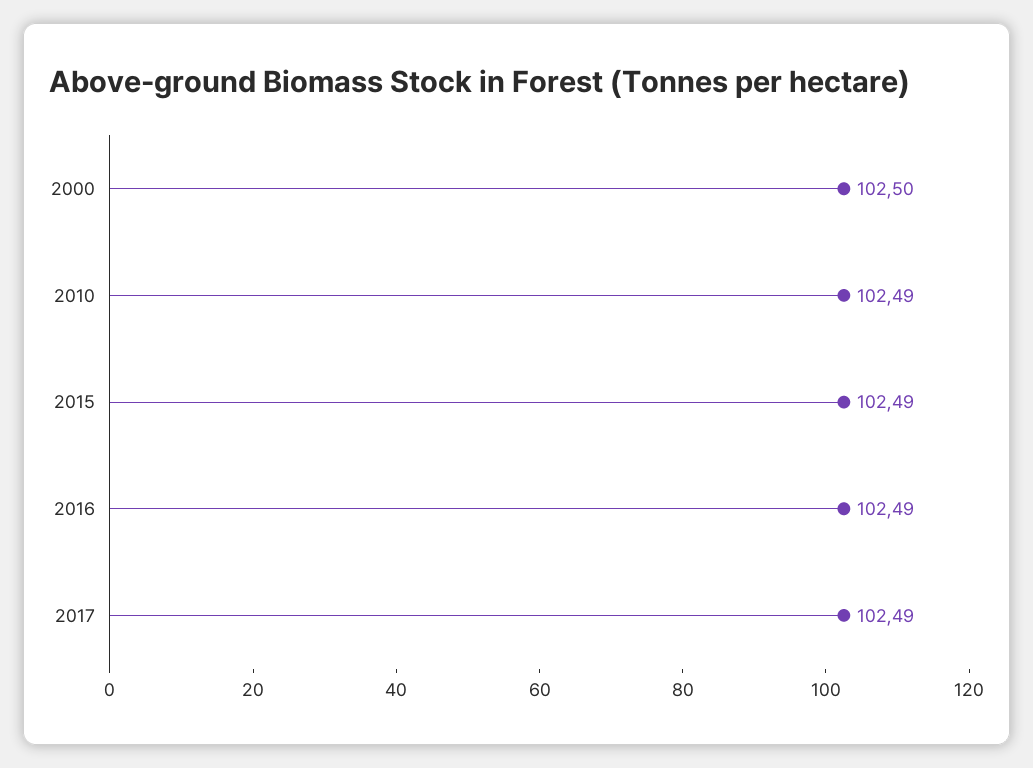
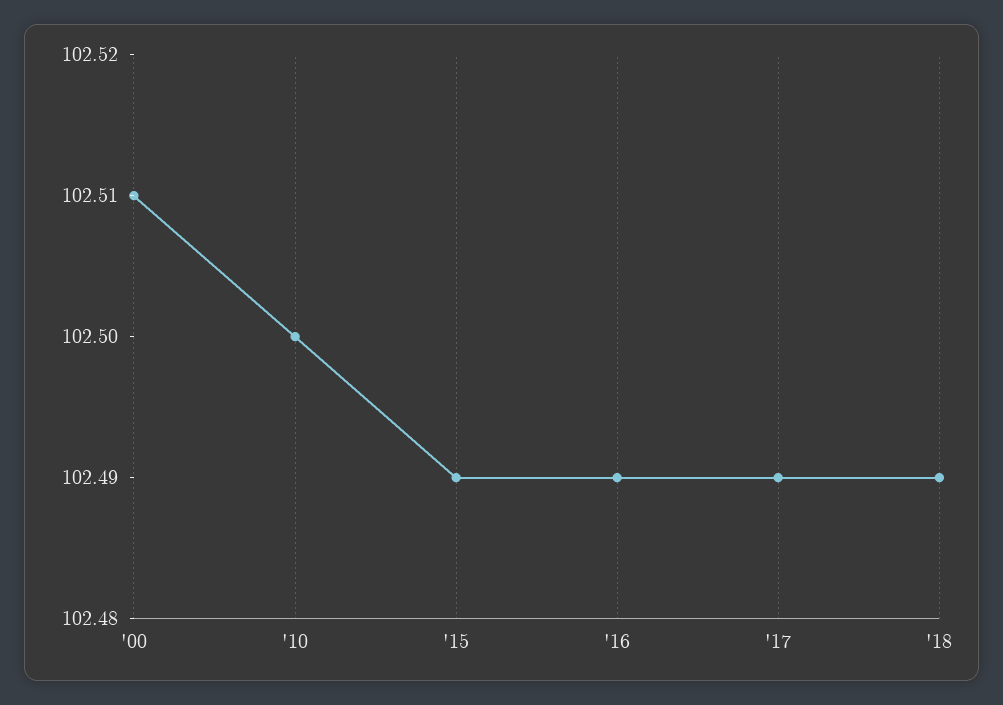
2000: 102.5 -> 102.51
2010: 102.49 -> 102.5
'18: none -> 102.49

